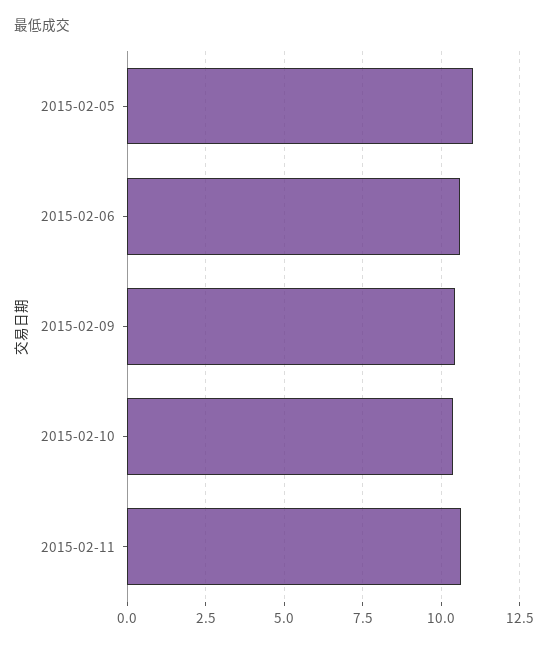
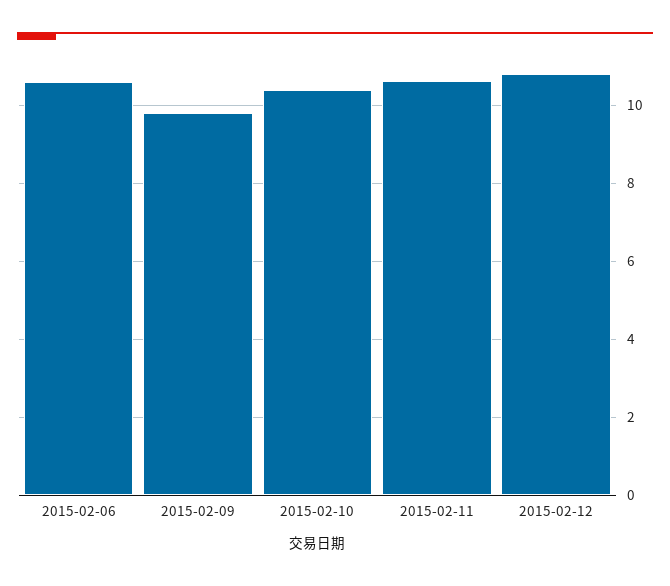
2015-02-05: 11 -> none
2015-02-09: 10.5 -> 9.8
2015-02-12: none -> 10.8

